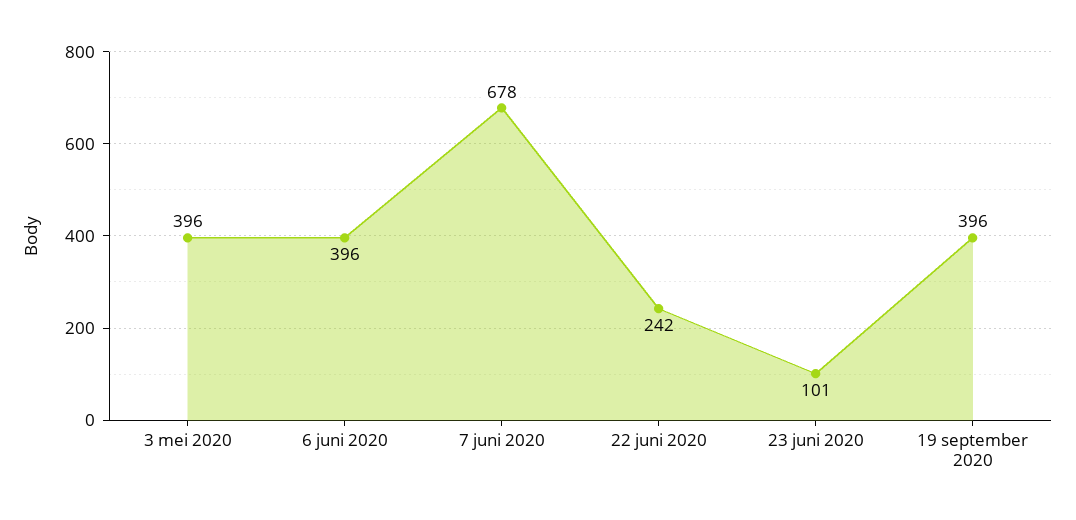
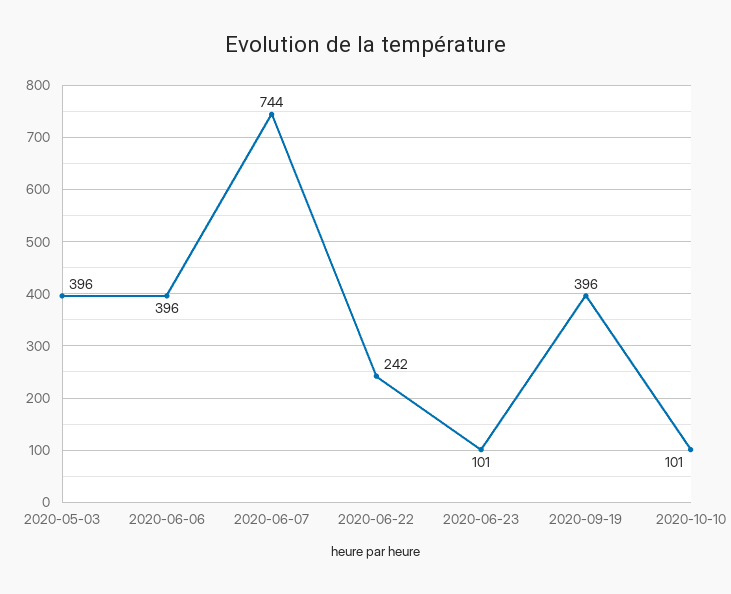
7 juni 2020: 678 -> 744
2020-10-10: none -> 101

